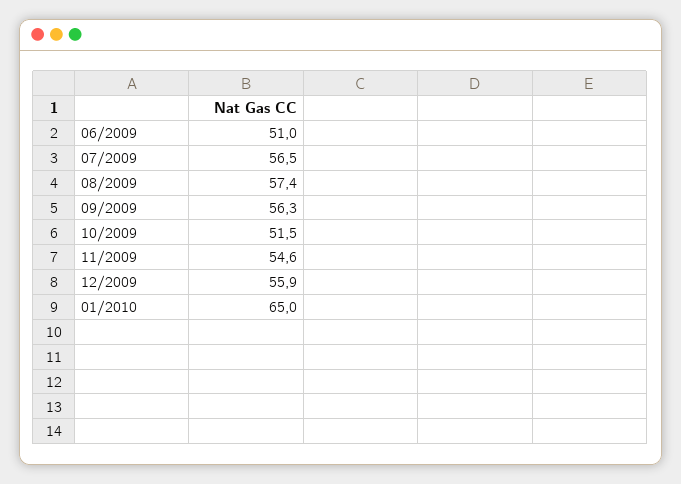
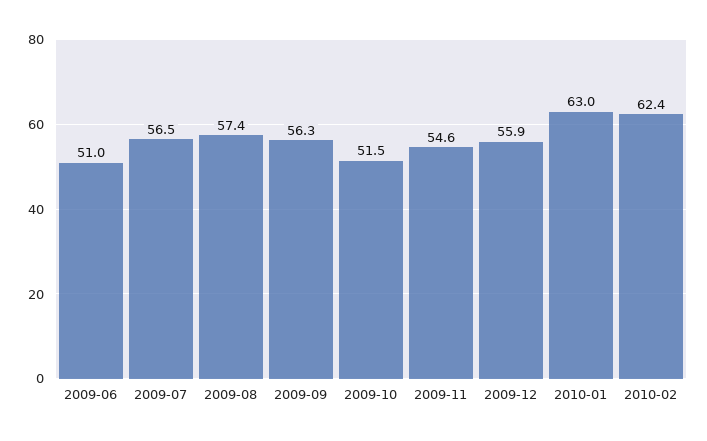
01/2010: 65 -> 63
2010-02: none -> 62.4

